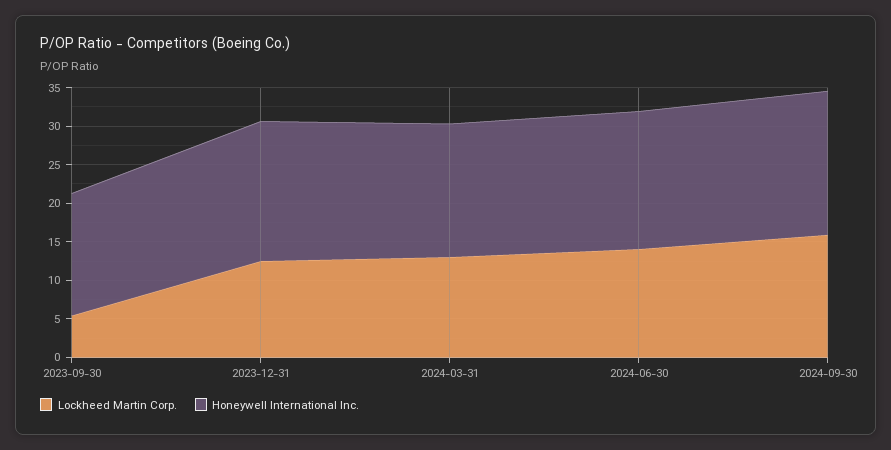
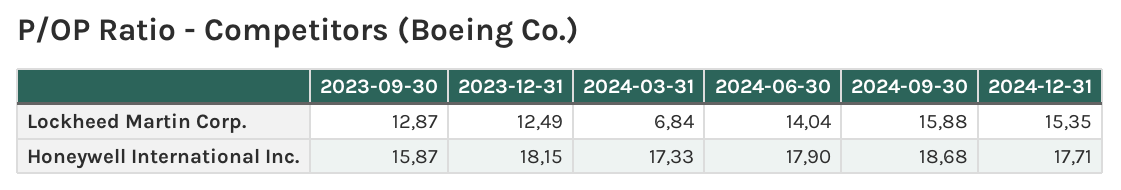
Lockheed Martin Corp., 2023-09-30: 5 -> 12.87
Lockheed Martin Corp., 2024-03-31: 12.5 -> 6.84
Lockheed Martin Corp., 2024-12-31: none -> 15.35
Honeywell International Inc., 2024-12-31: none -> 17.71

